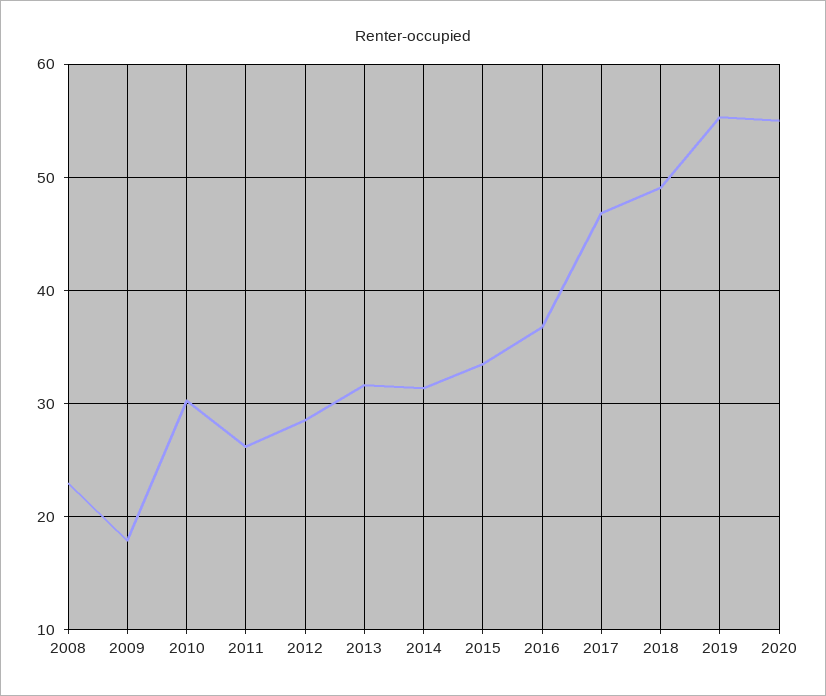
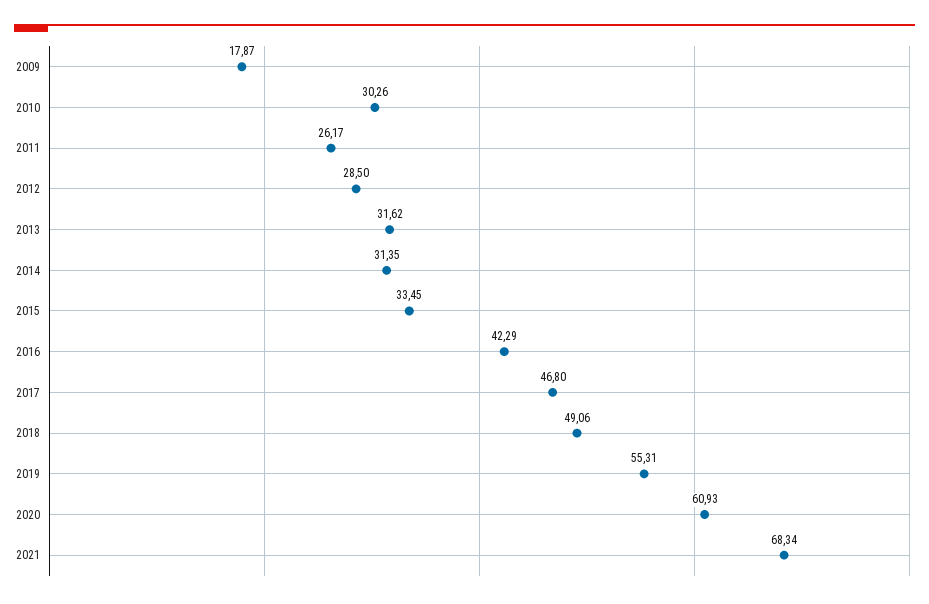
2008: 23 -> none
2016: 37 -> 42.29
2020: 55 -> 60.93
2021: none -> 68.34

